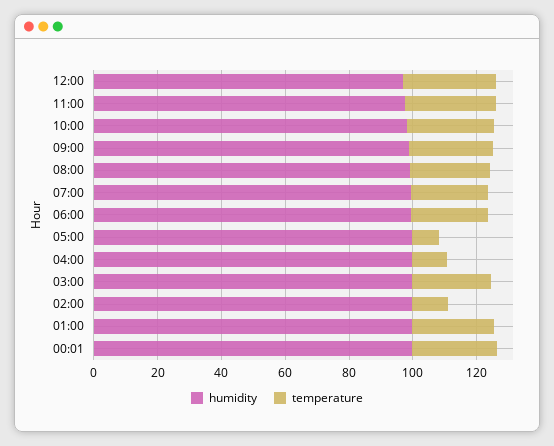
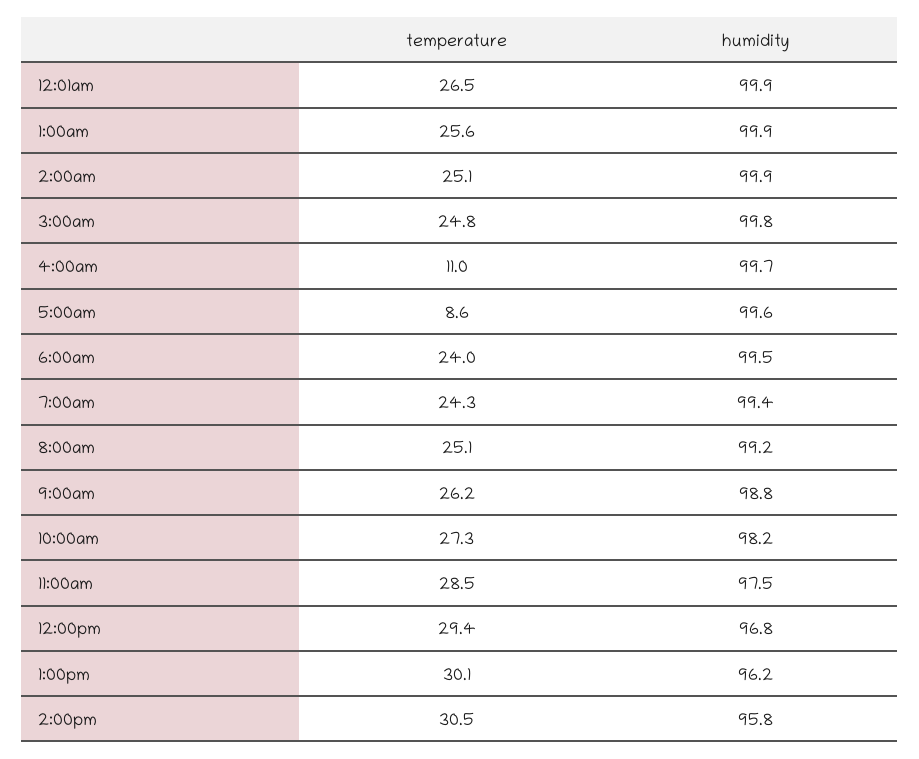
temperature, 02:00: 10 -> 25.1
temperature, 1:00pm: none -> 30.1
humidity, 1:00pm: none -> 96.2
temperature, 2:00pm: none -> 30.5
humidity, 2:00pm: none -> 95.8

